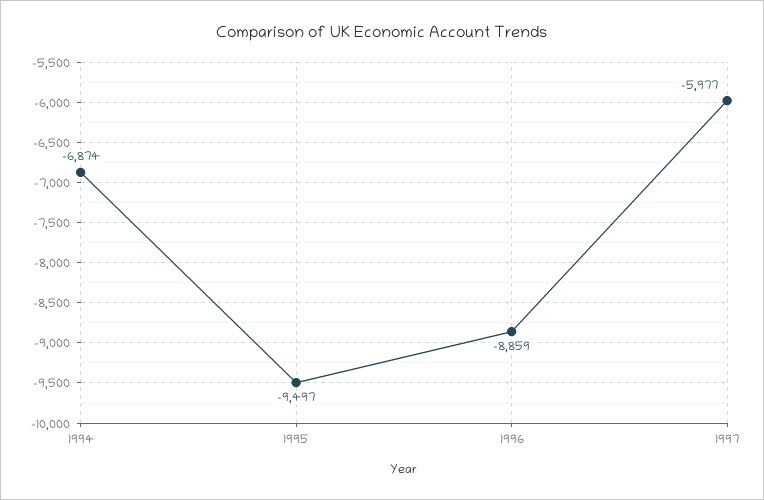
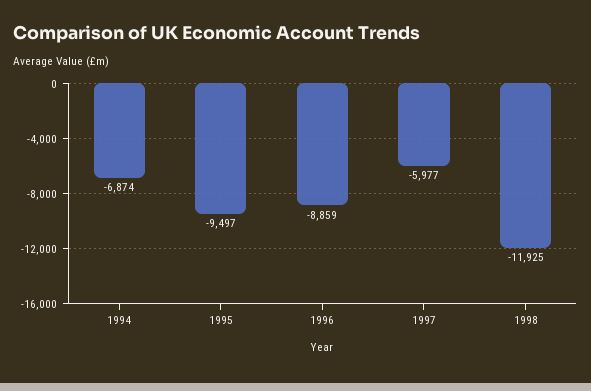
1998: none -> -11925

